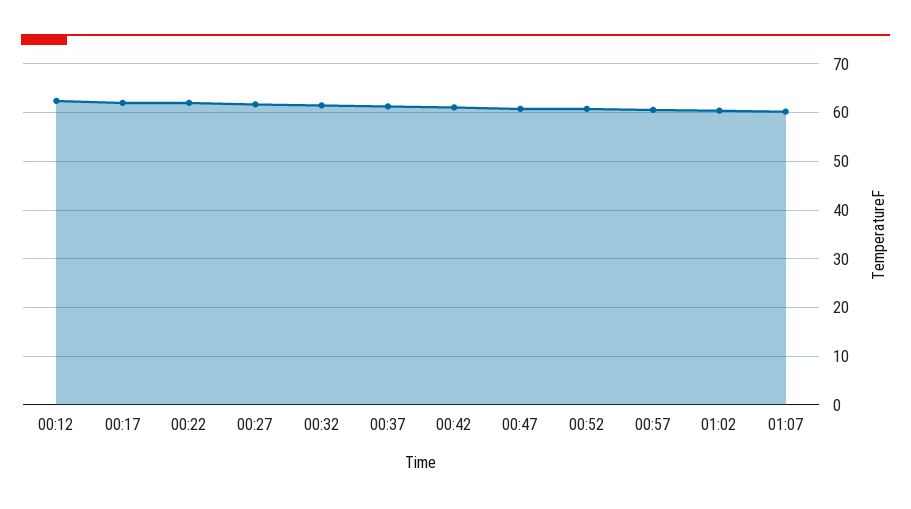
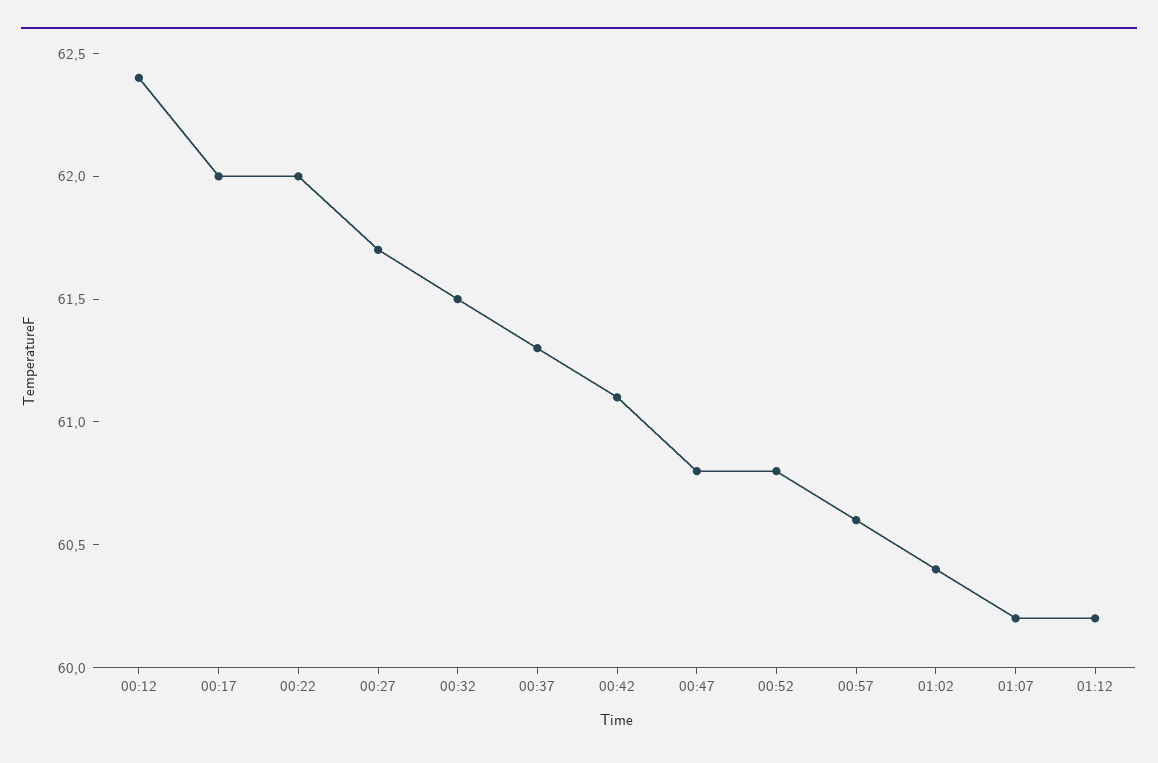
01:12: none -> 60.2

